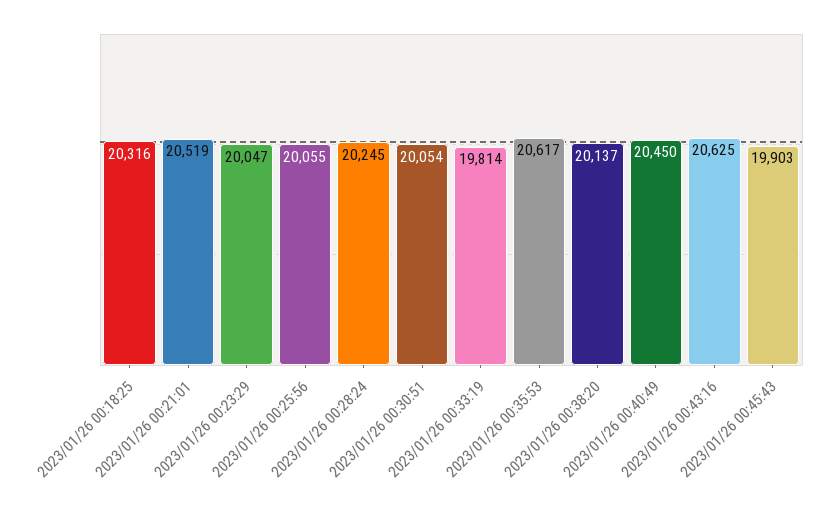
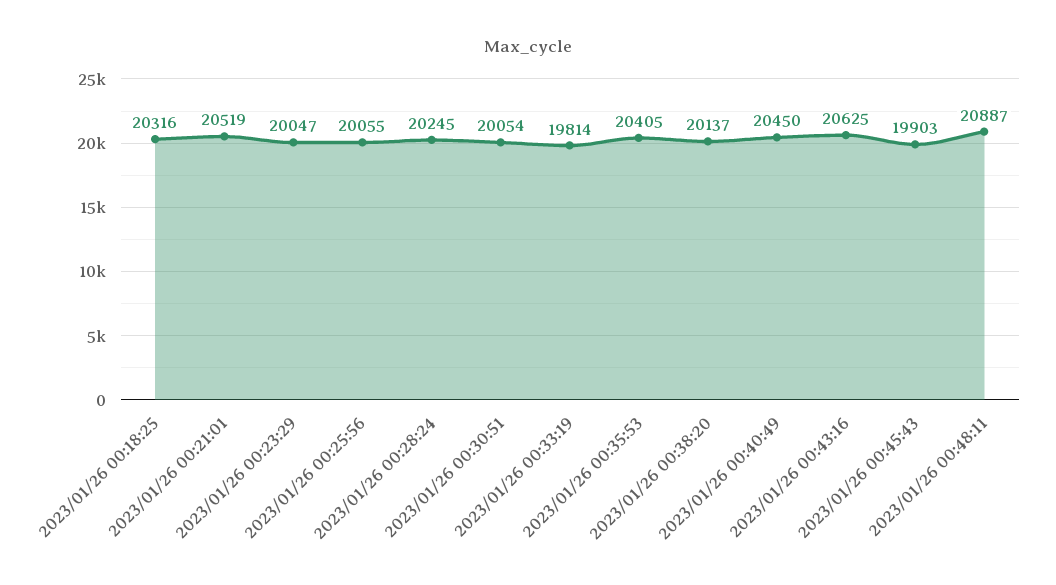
2023/01/26 00:35:53: 20617 -> 20405
2023/01/26 00:48:11: none -> 20887

